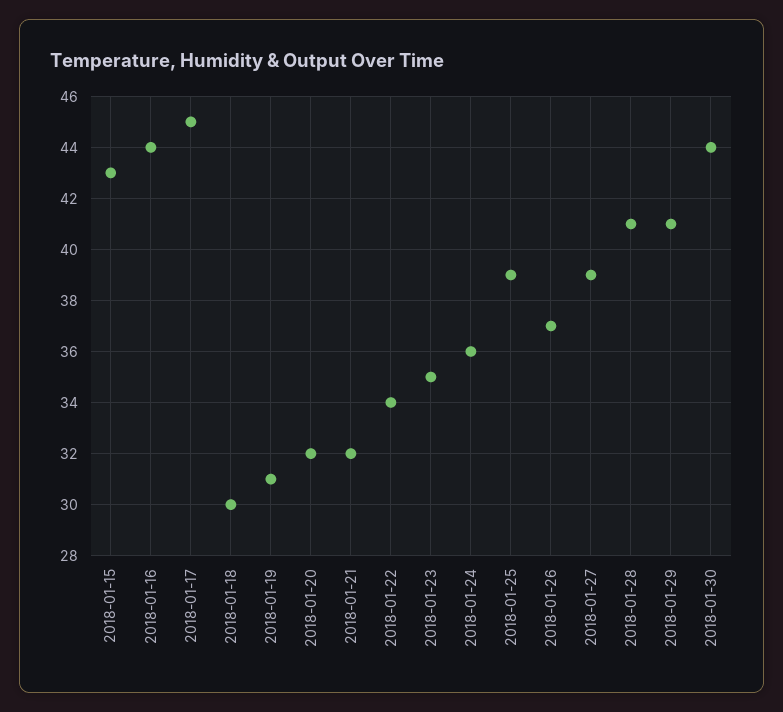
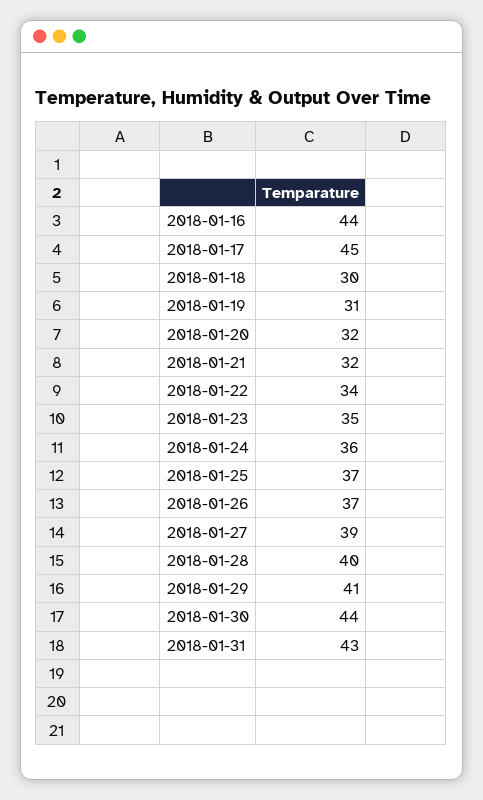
2018-01-15: 43 -> none
2018-01-25: 39 -> 37
2018-01-28: 41 -> 40
2018-01-31: none -> 43

